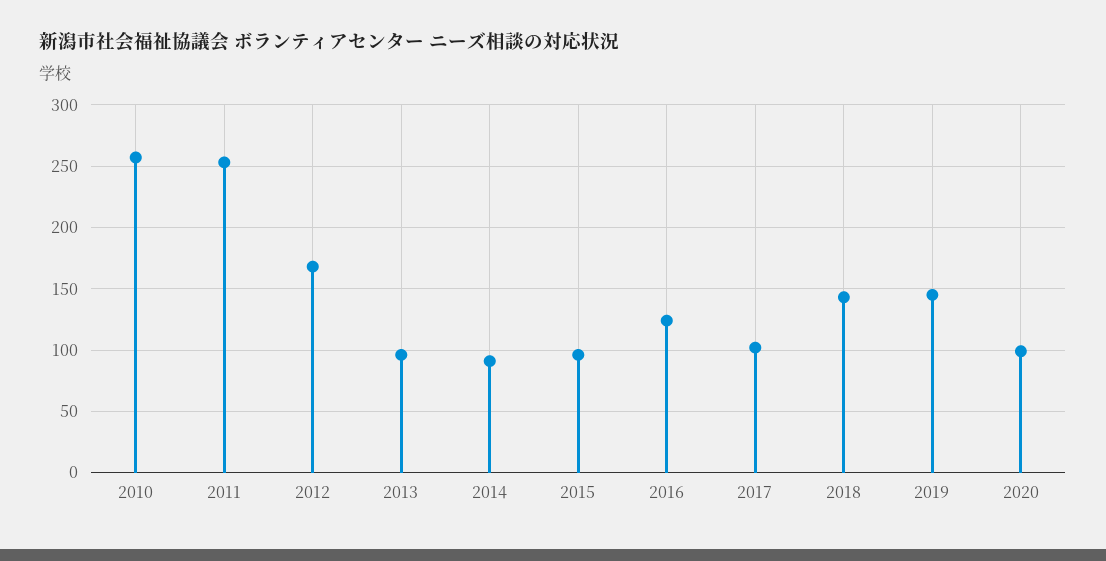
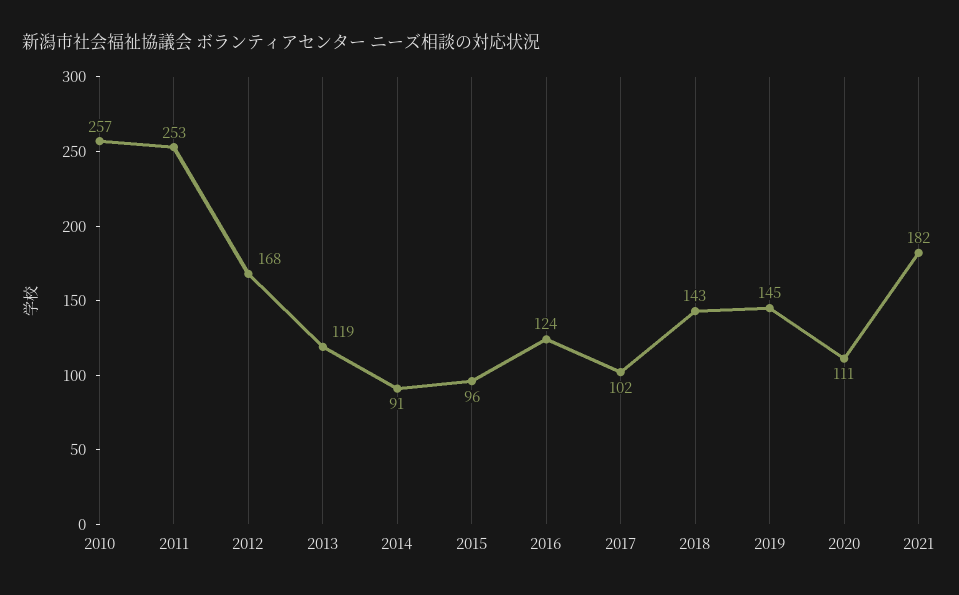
2013: 95 -> 119
2020: 100 -> 111
2021: none -> 182

